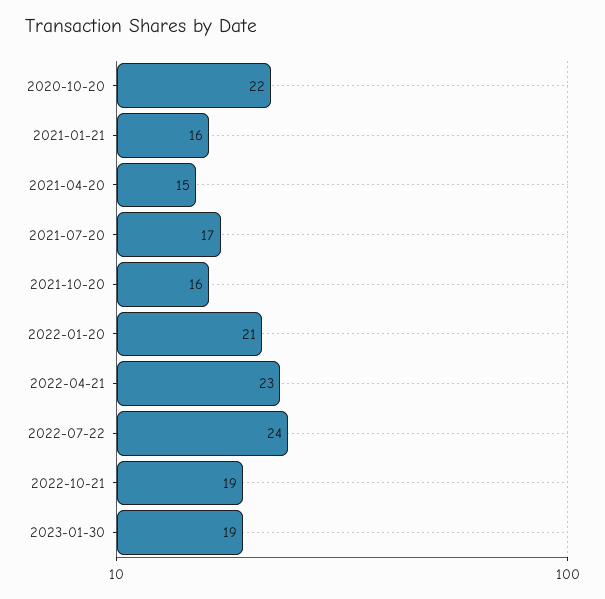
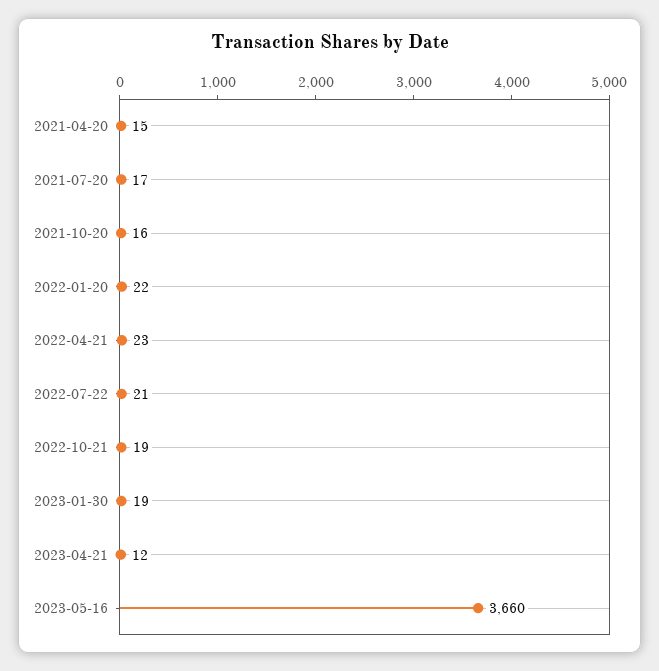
2020-10-20: 22 -> none
2021-01-21: 16 -> none
2022-01-20: 21 -> 22
2022-07-22: 24 -> 21
2023-04-21: none -> 12
2023-05-16: none -> 3660

